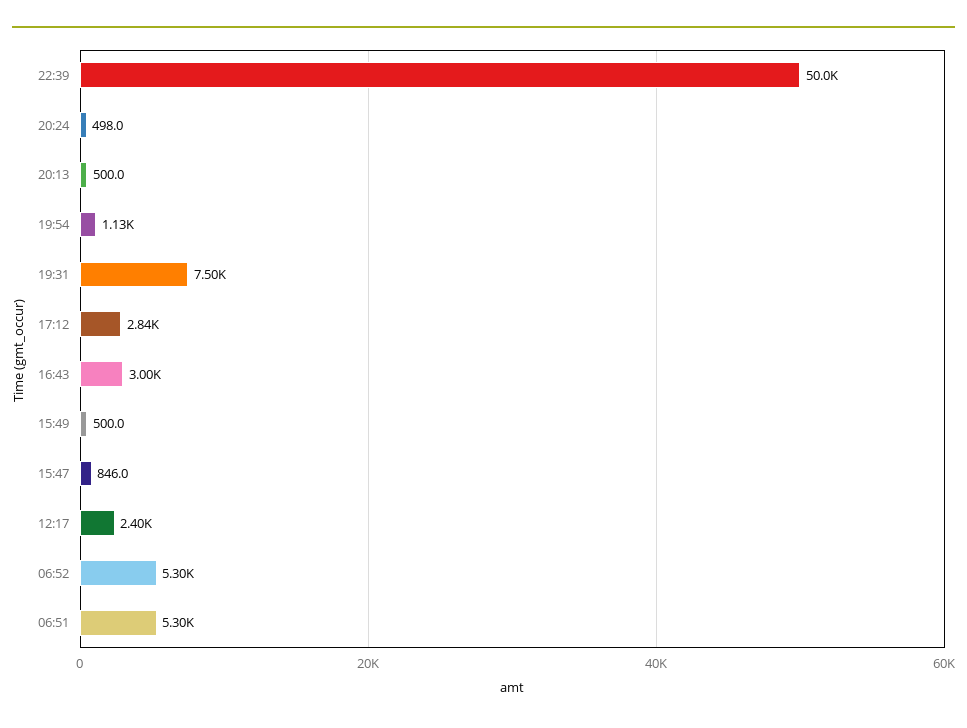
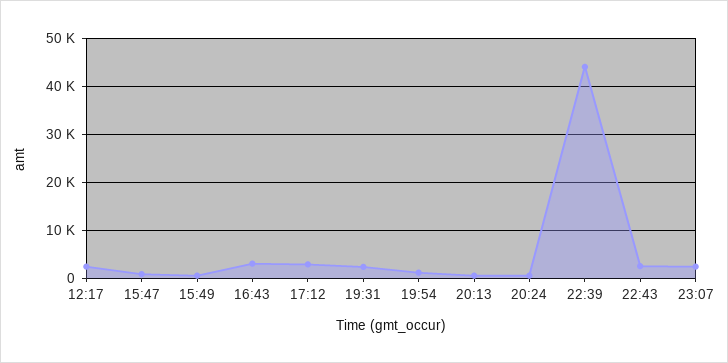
22:39: 50000 -> 44000
19:31: 7500 -> 2000
06:52: 5300 -> none
06:51: 5300 -> none
22:43: none -> 2000
23:07: none -> 2000

